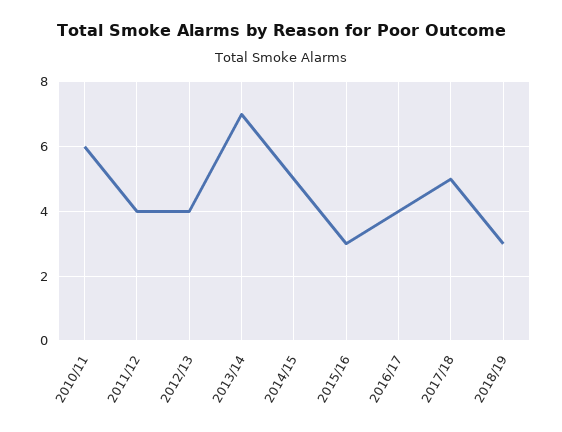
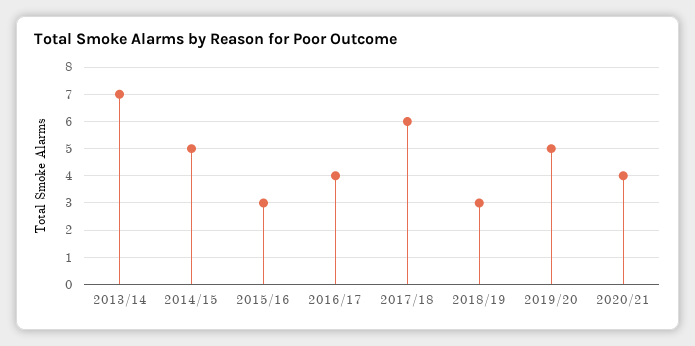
2010/11: 6 -> none
2011/12: 4 -> none
2012/13: 4 -> none
2017/18: 5 -> 6
2019/20: none -> 5
2020/21: none -> 4

